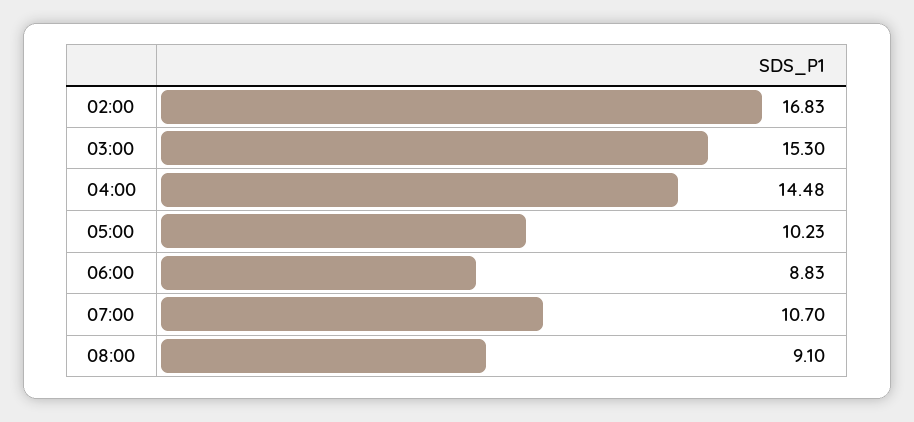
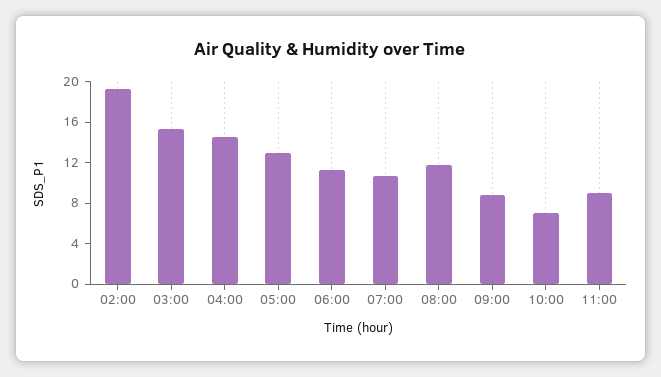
02:00: 16.83 -> 19
05:00: 10.23 -> 13
06:00: 8.83 -> 11
08:00: 9.1 -> 12
09:00: none -> 9
10:00: none -> 7
11:00: none -> 9

